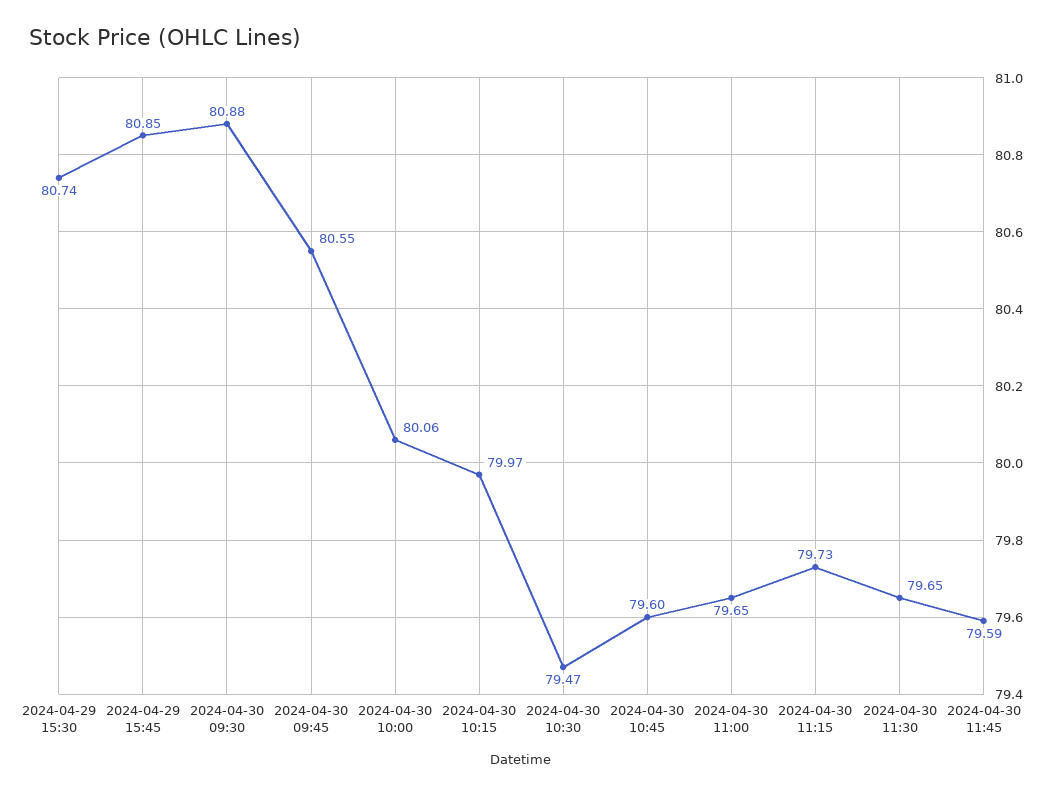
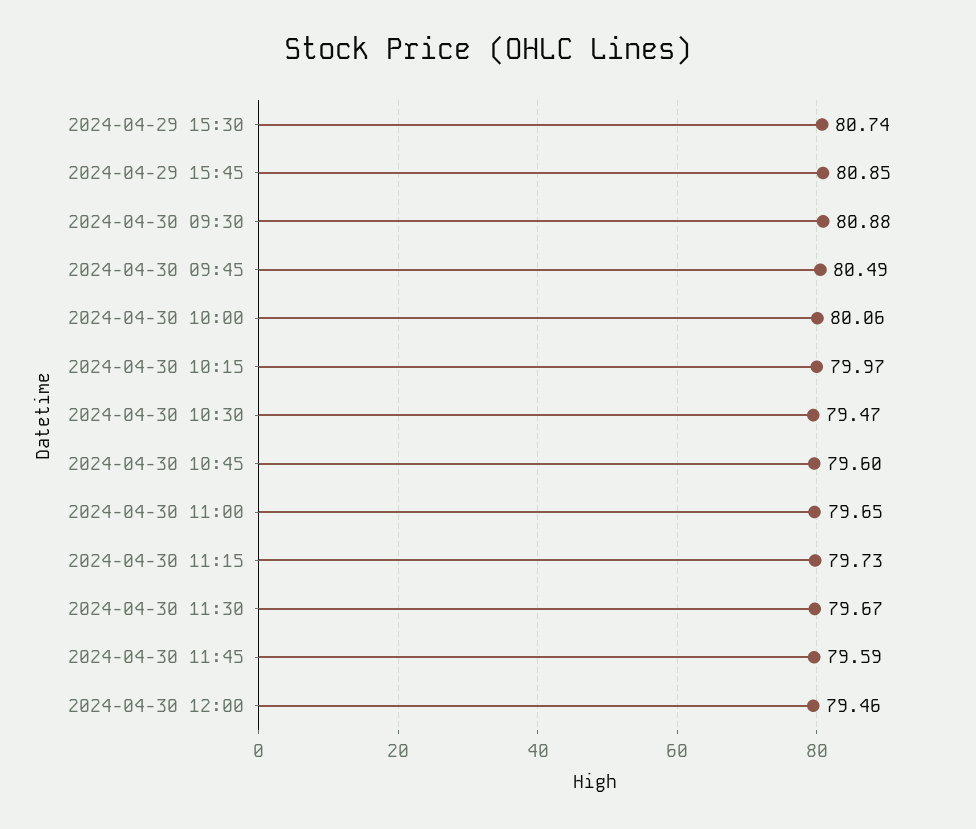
2024-04-30 09:45: 80.55 -> 80.49
2024-04-30 11:30: 79.65 -> 79.67
2024-04-30 12:00: none -> 79.46

